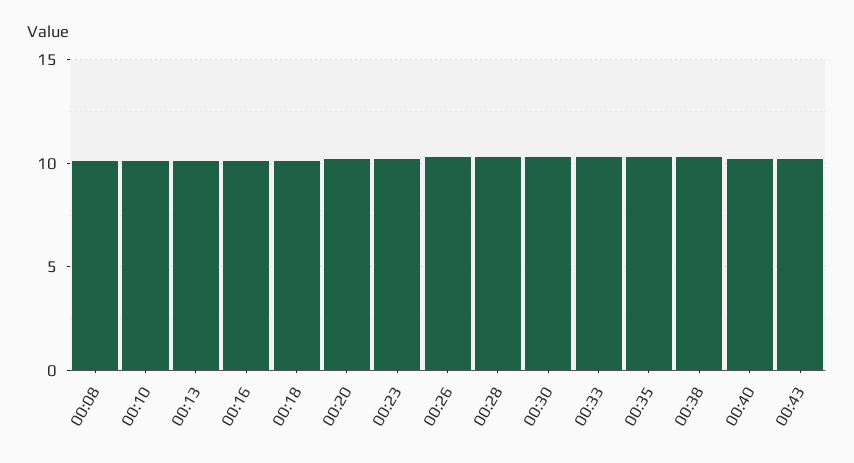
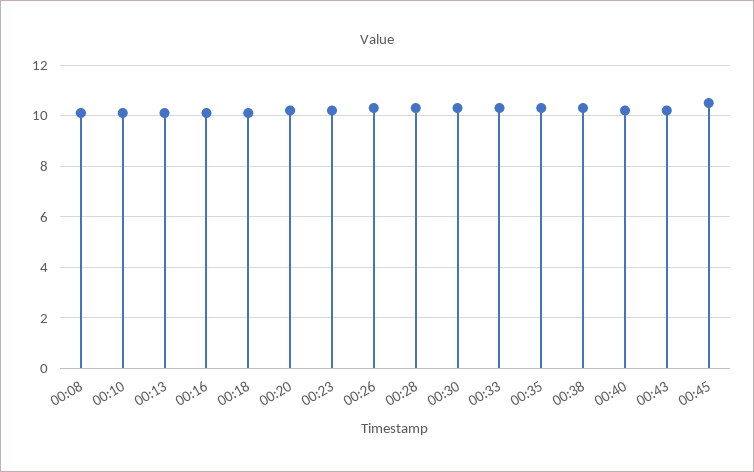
00:45: none -> 10.5

